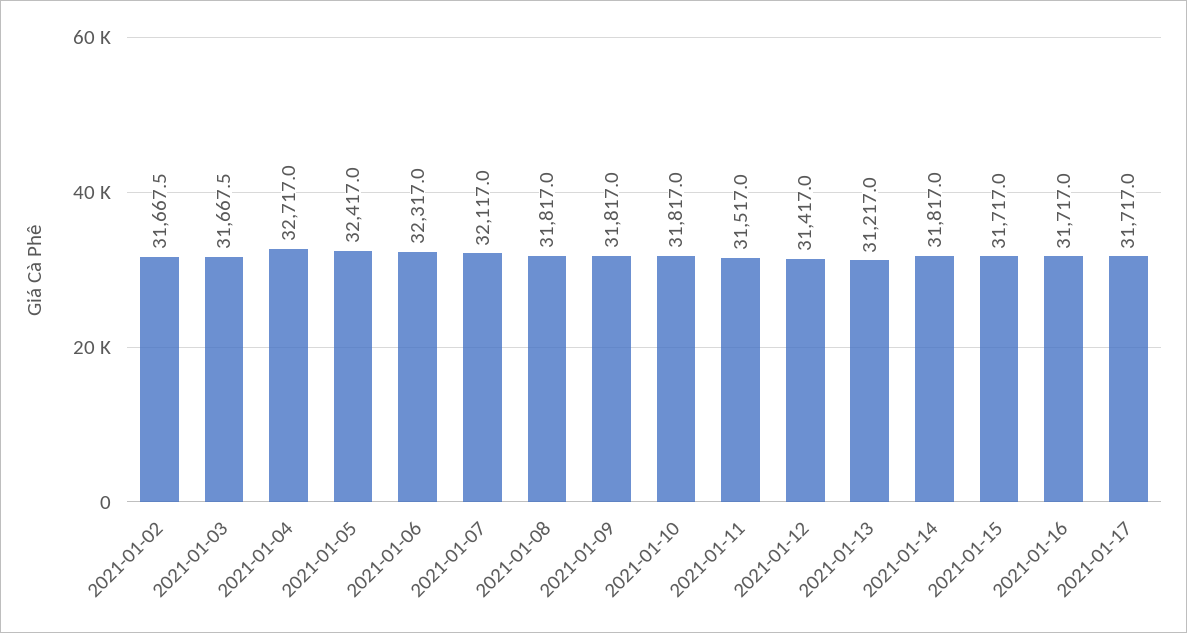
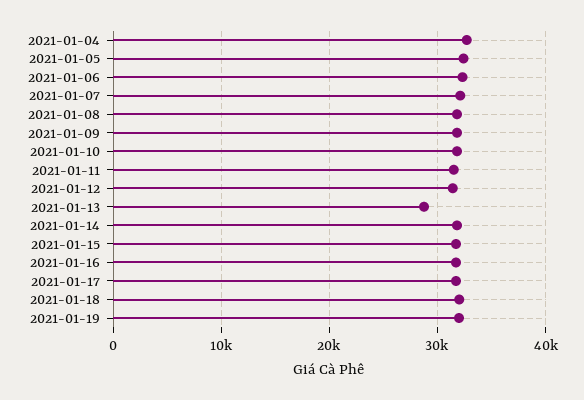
2021-01-02: 31667.5 -> none
2021-01-03: 31667.5 -> none
2021-01-13: 31217 -> 29000
2021-01-18: none -> 32000
2021-01-19: none -> 32000

